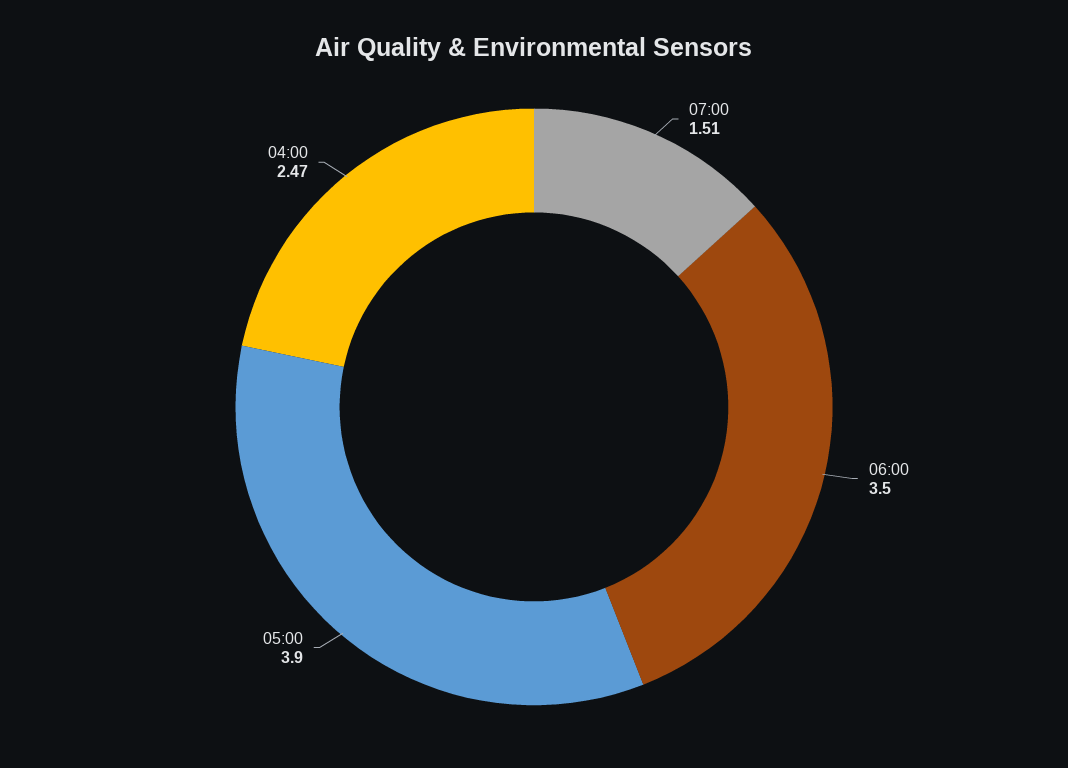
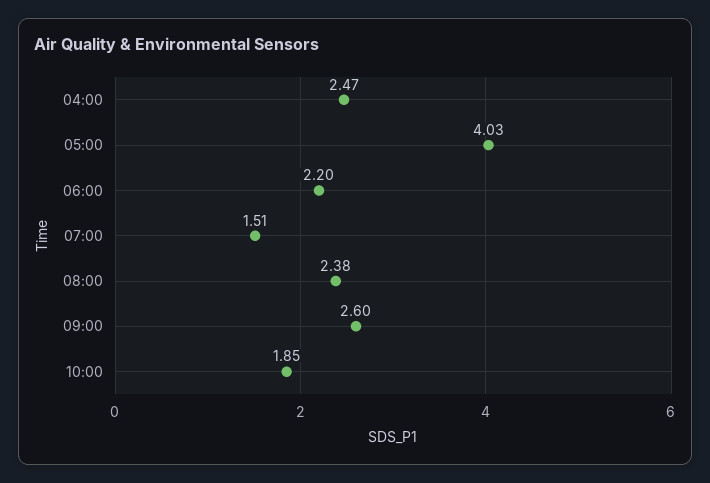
06:00: 3.5 -> 2.2
05:00: 3.9 -> 4.03
08:00: none -> 2.38
09:00: none -> 2.6
10:00: none -> 1.85

